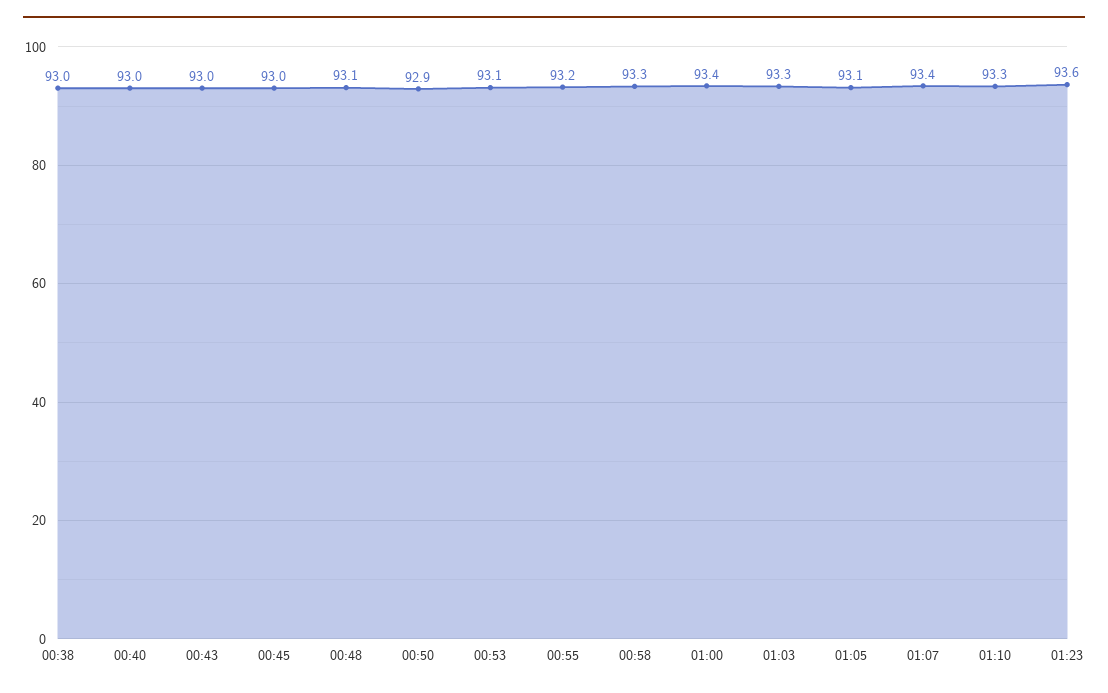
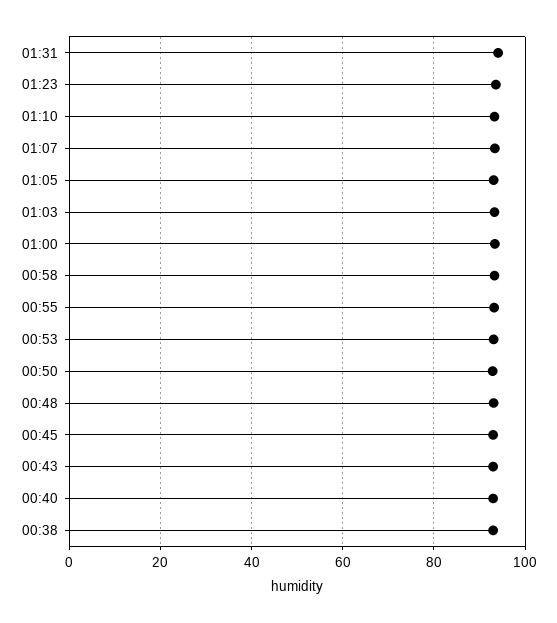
01:31: none -> 94

